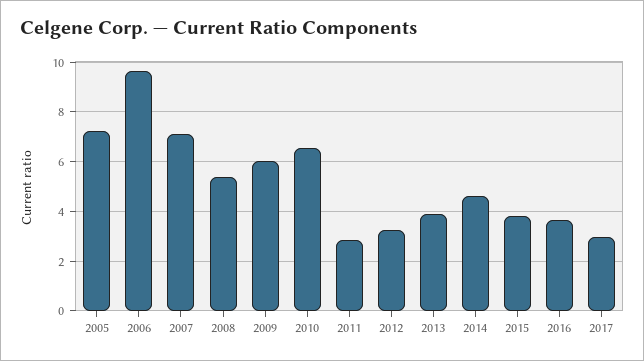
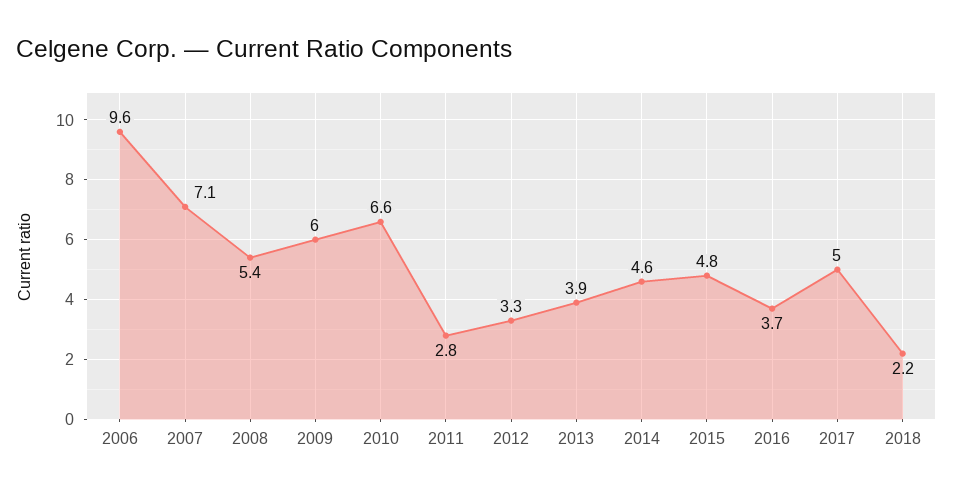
2005: 7.25 -> none
2015: 3.75 -> 4.8
2017: 3 -> 5
2018: none -> 2.2

